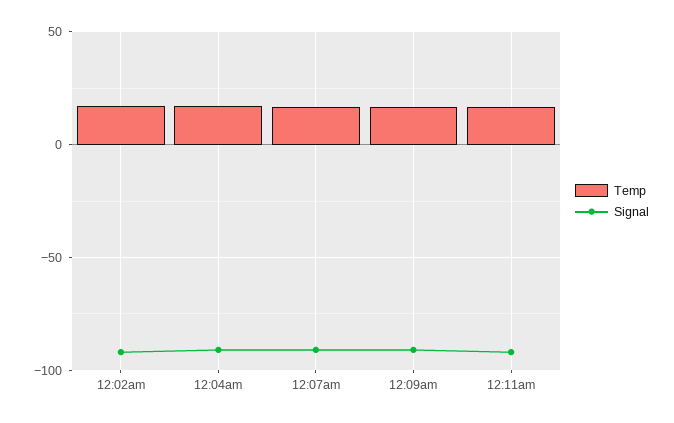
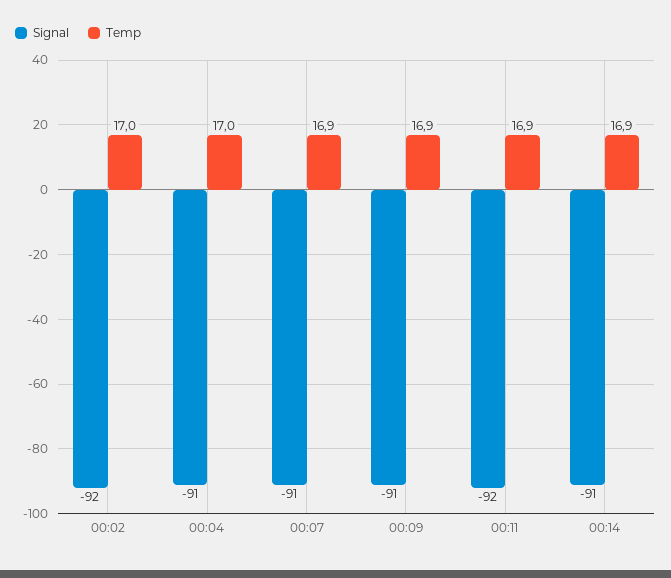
Signal, 00:14: none -> -91
Temp, 00:14: none -> 16.9

